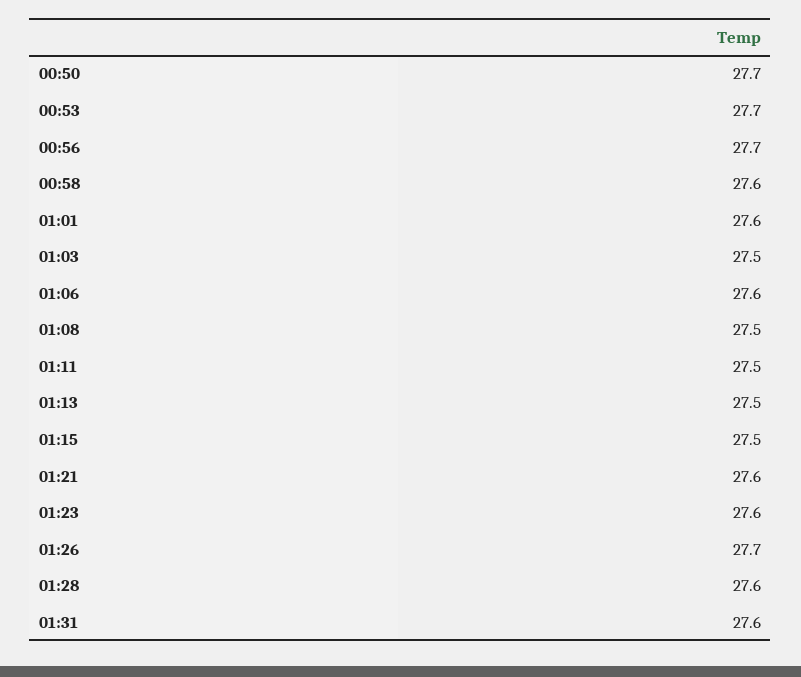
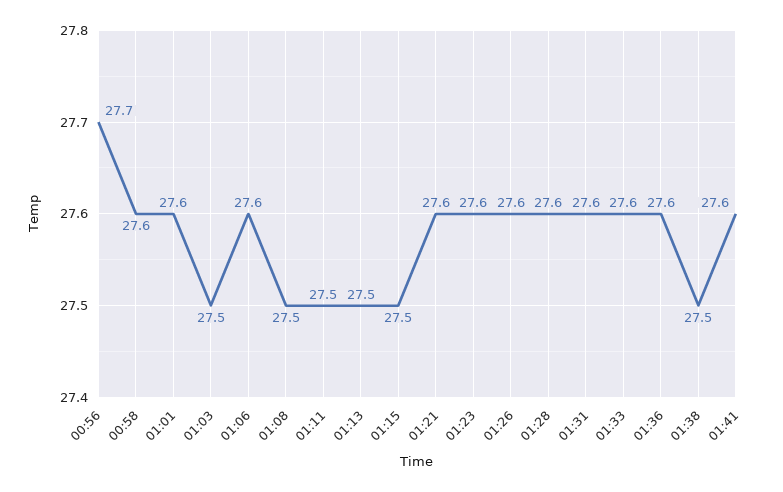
00:50: 27.7 -> none
00:53: 27.7 -> none
01:26: 27.7 -> 27.6
01:33: none -> 27.6
01:36: none -> 27.6
01:38: none -> 27.5
01:41: none -> 27.6

